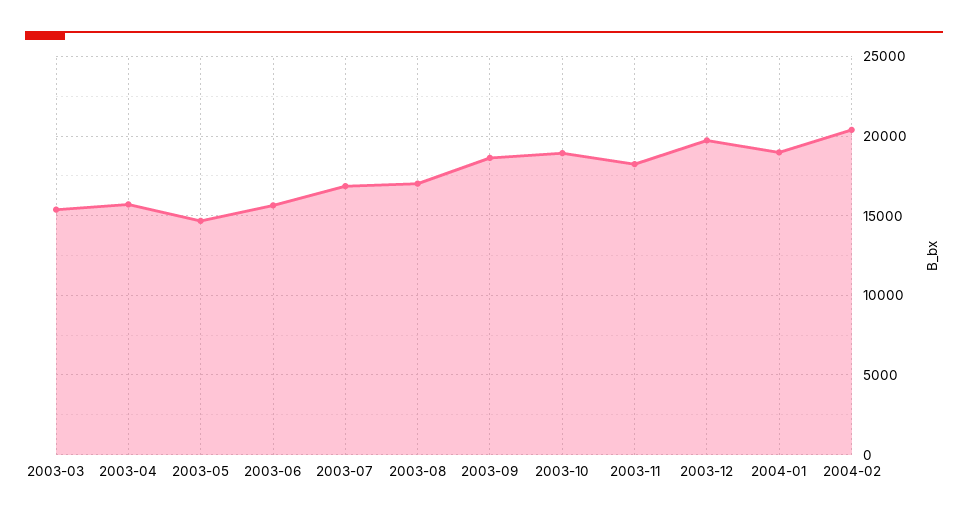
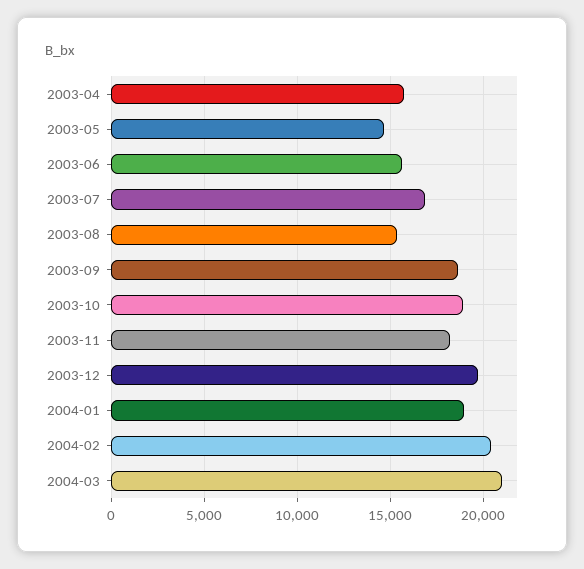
2003-03: 15500 -> none
2003-08: 17000 -> 15500
2004-03: none -> 21000

